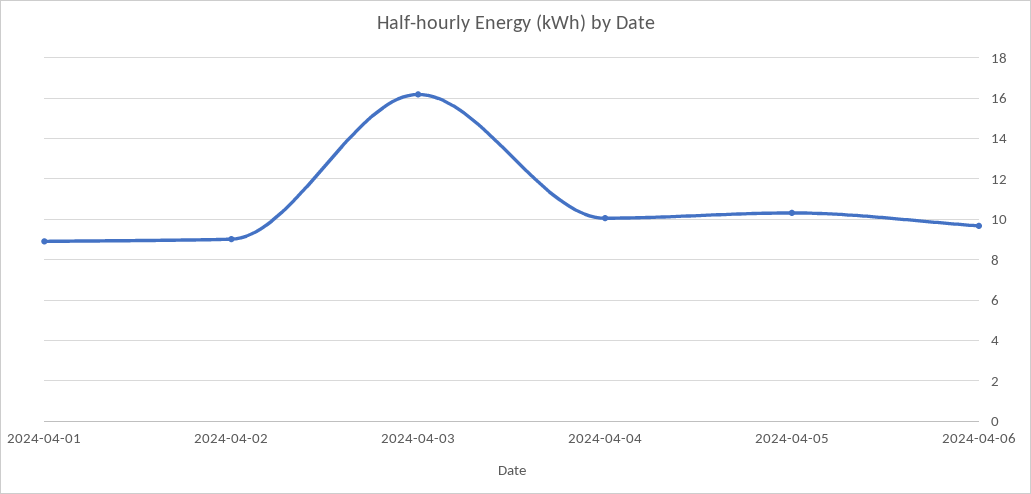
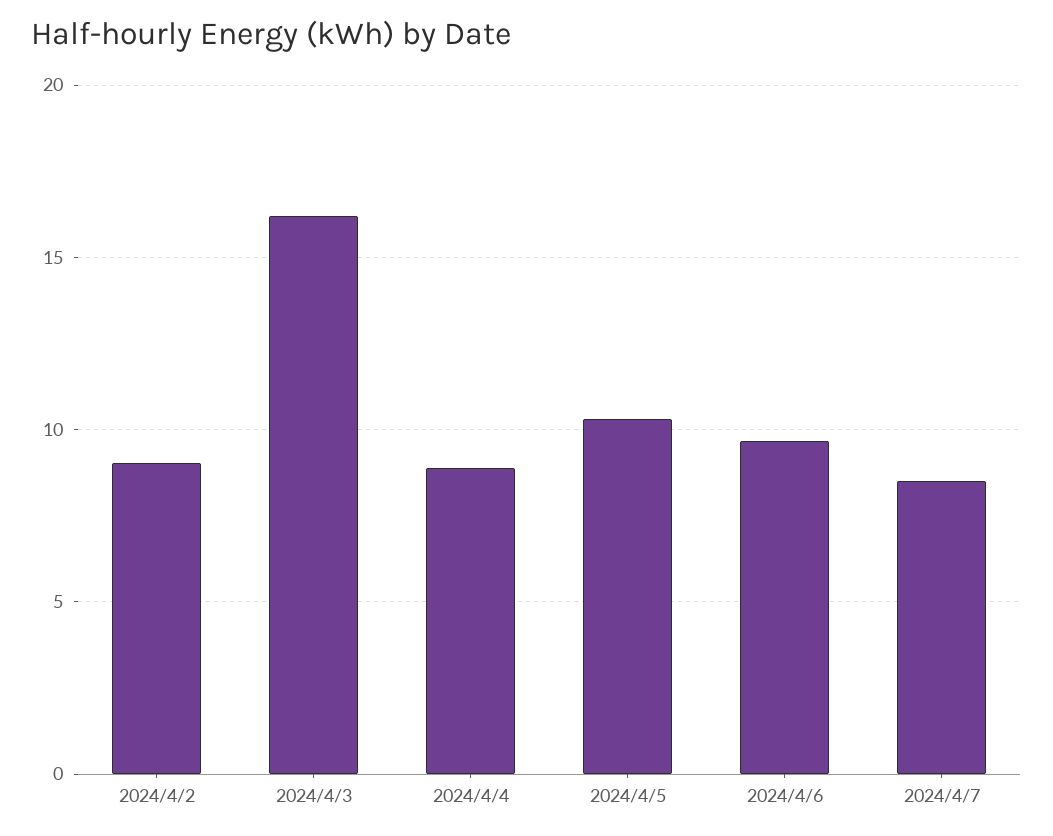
2024-04-01: 9 -> none
2024-04-04: 10 -> 9
2024/4/7: none -> 8.5

